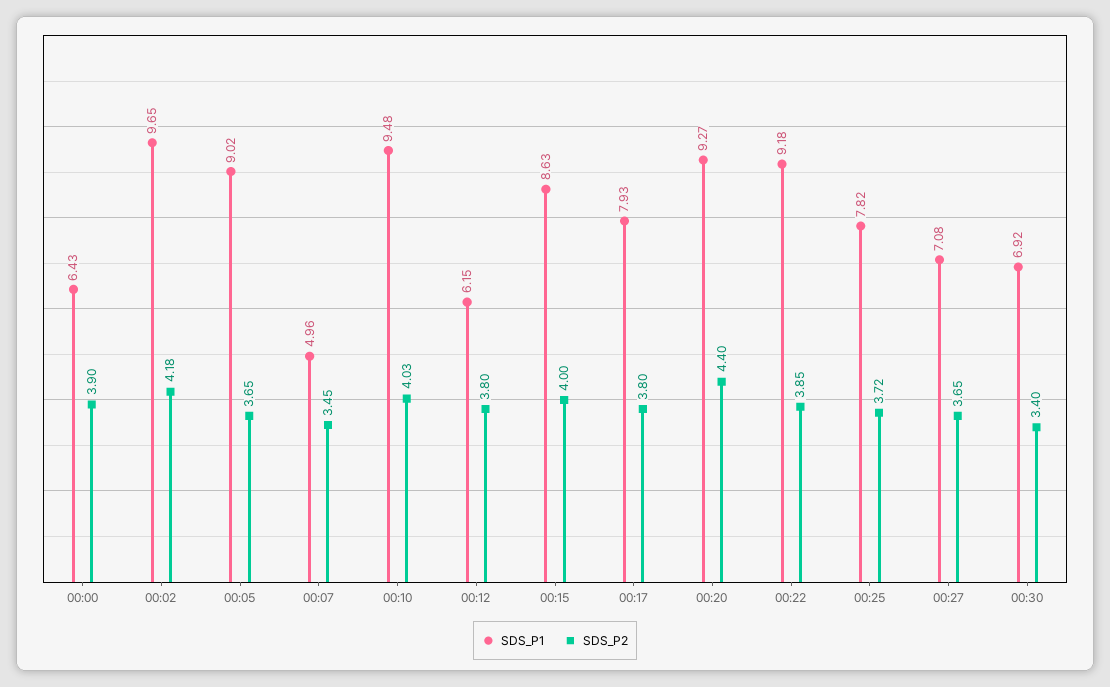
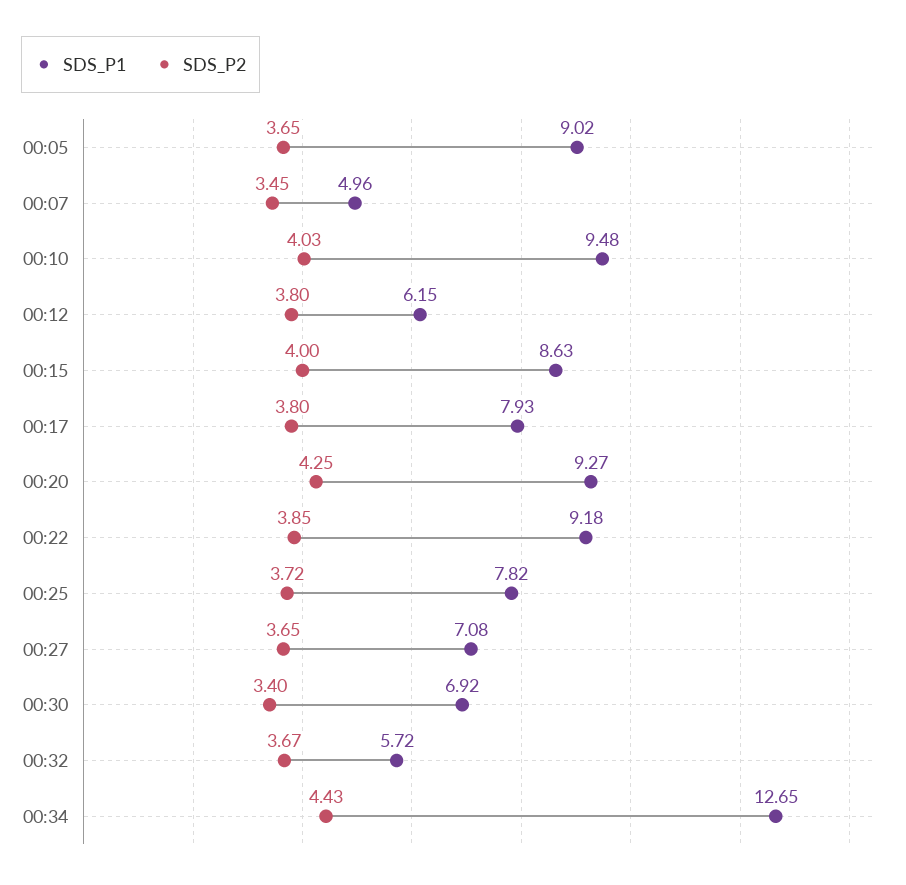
SDS_P1, 00:00: 6.43 -> none
SDS_P2, 00:00: 3.9 -> none
SDS_P1, 00:02: 9.65 -> none
SDS_P2, 00:02: 4.18 -> none
SDS_P2, 00:20: 4.4 -> 4.25
SDS_P1, 00:32: none -> 5.72
SDS_P2, 00:32: none -> 3.67
SDS_P1, 00:34: none -> 12.65
SDS_P2, 00:34: none -> 4.43

